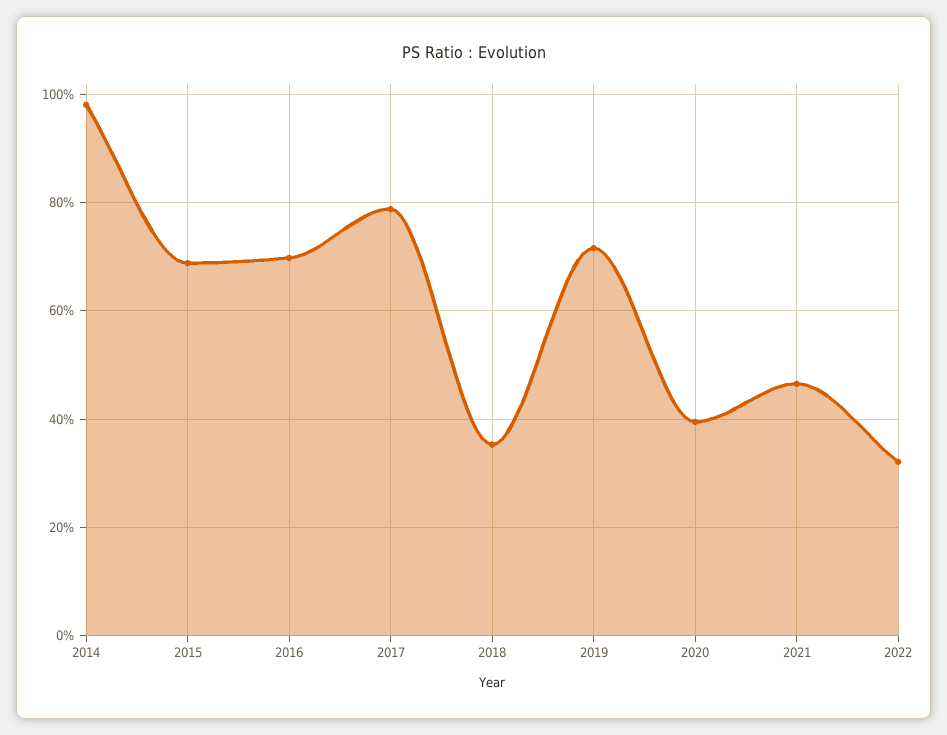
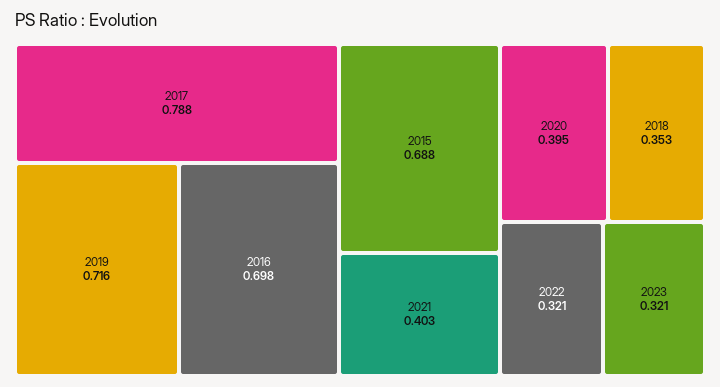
2014: 0.98 -> none
2021: 0.46 -> 0.403
2023: none -> 0.321

